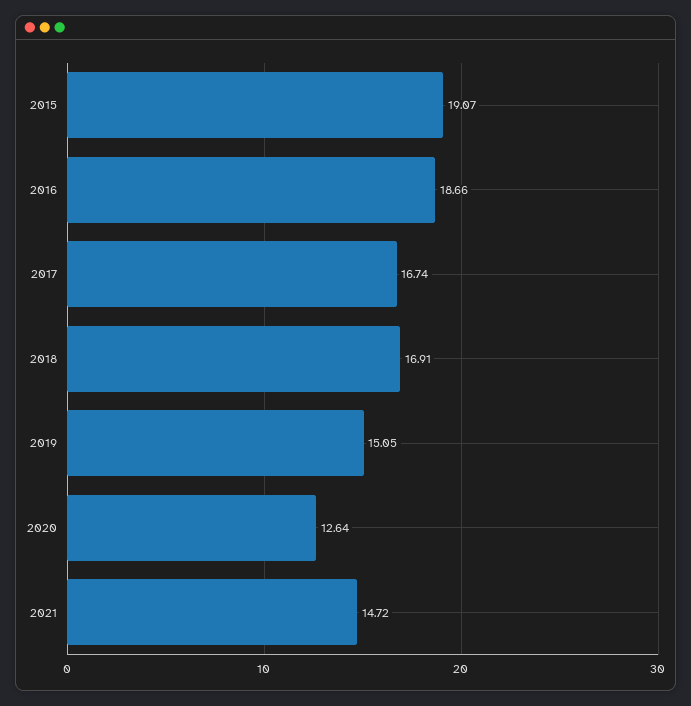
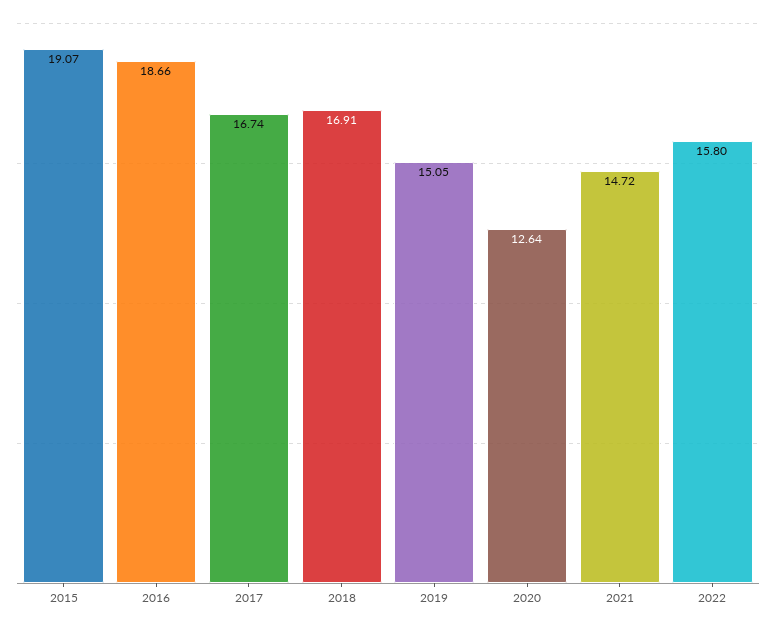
2022: none -> 15.8

